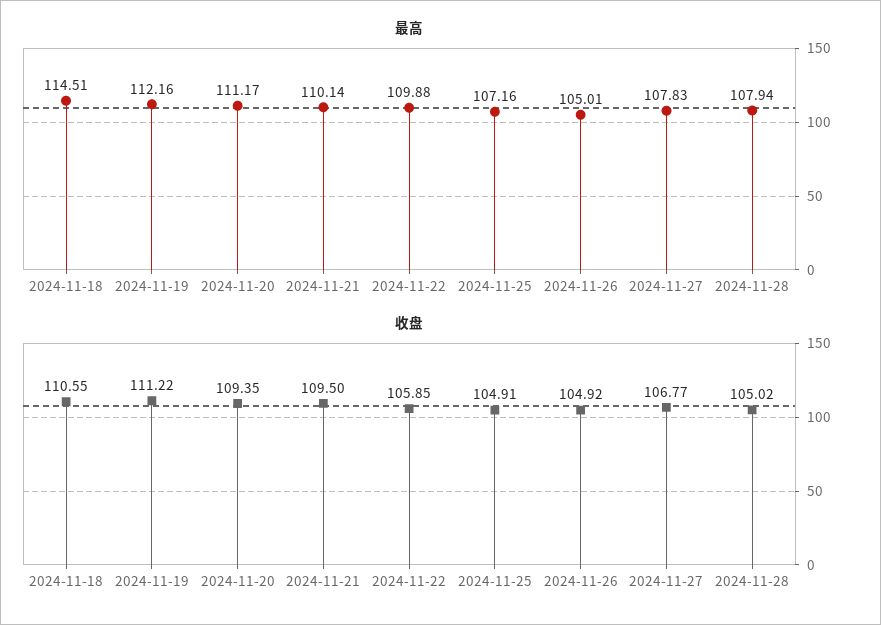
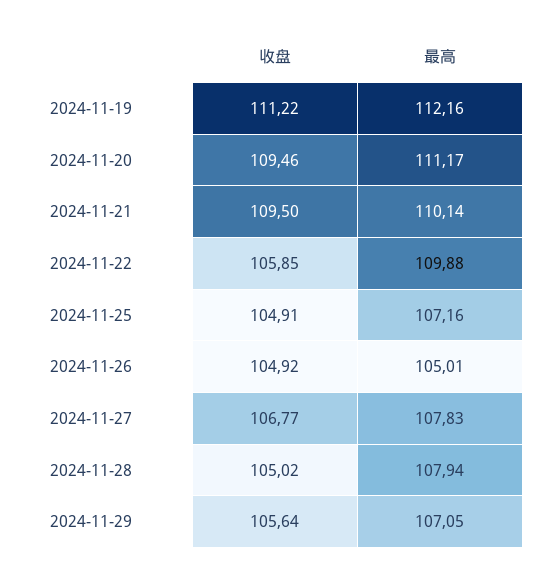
最高, 2024-11-18: 114.51 -> none
收盘, 2024-11-18: 110.55 -> none
收盘, 2024-11-20: 109.35 -> 109.46
收盘, 2024-11-29: none -> 105.64
最高, 2024-11-29: none -> 107.05

